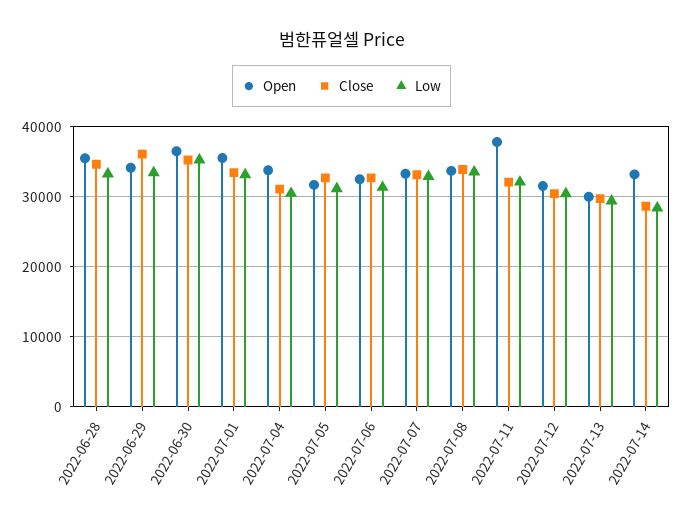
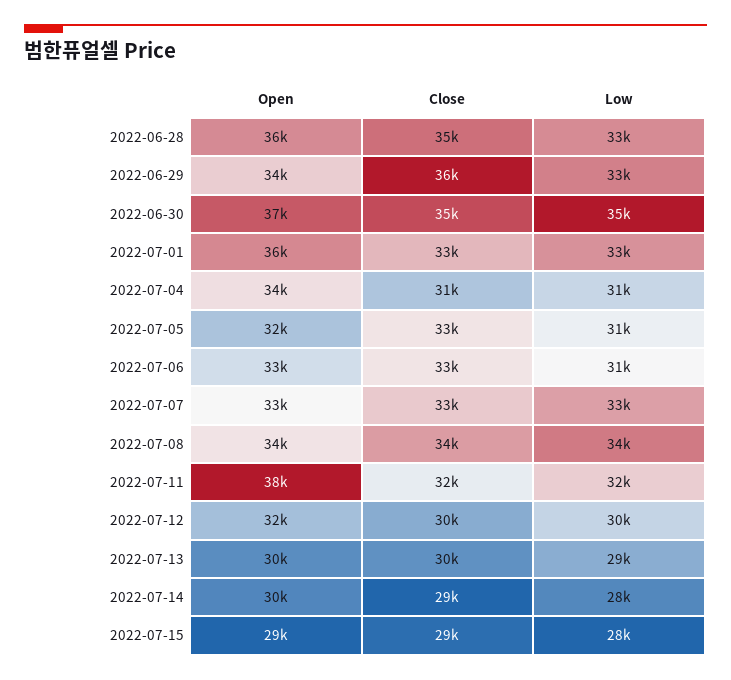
Open, 2022-07-14: 33000 -> 30000
Open, 2022-07-15: none -> 29000
Close, 2022-07-15: none -> 29000
Low, 2022-07-15: none -> 28000

